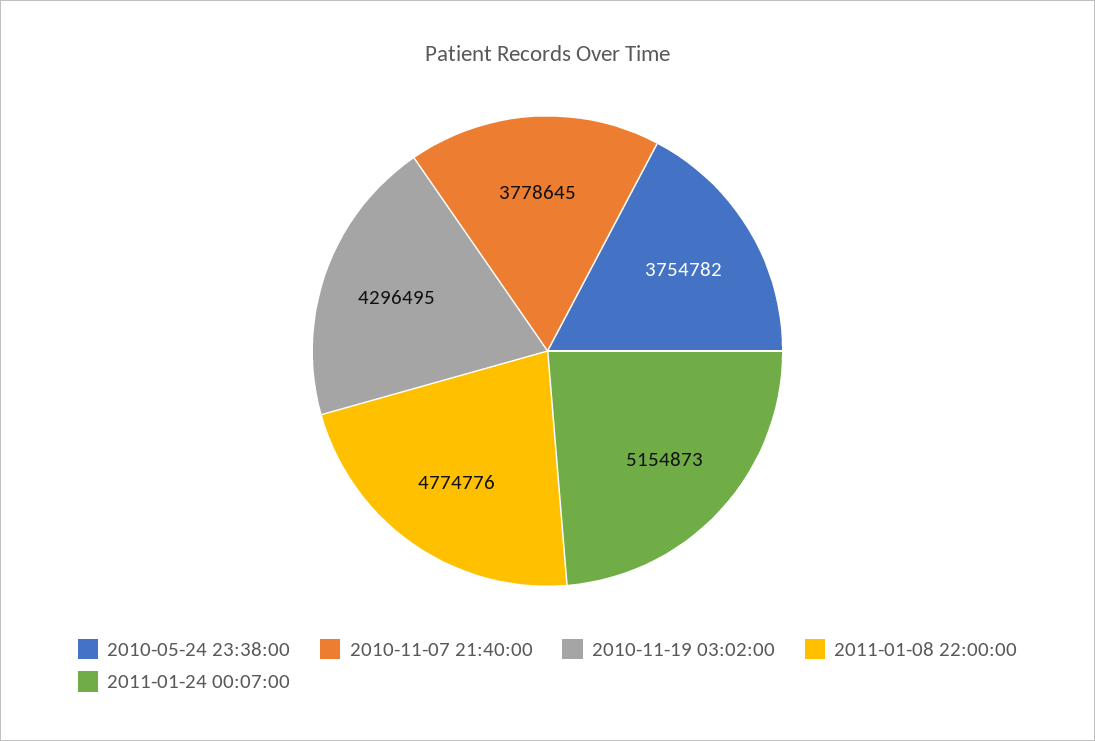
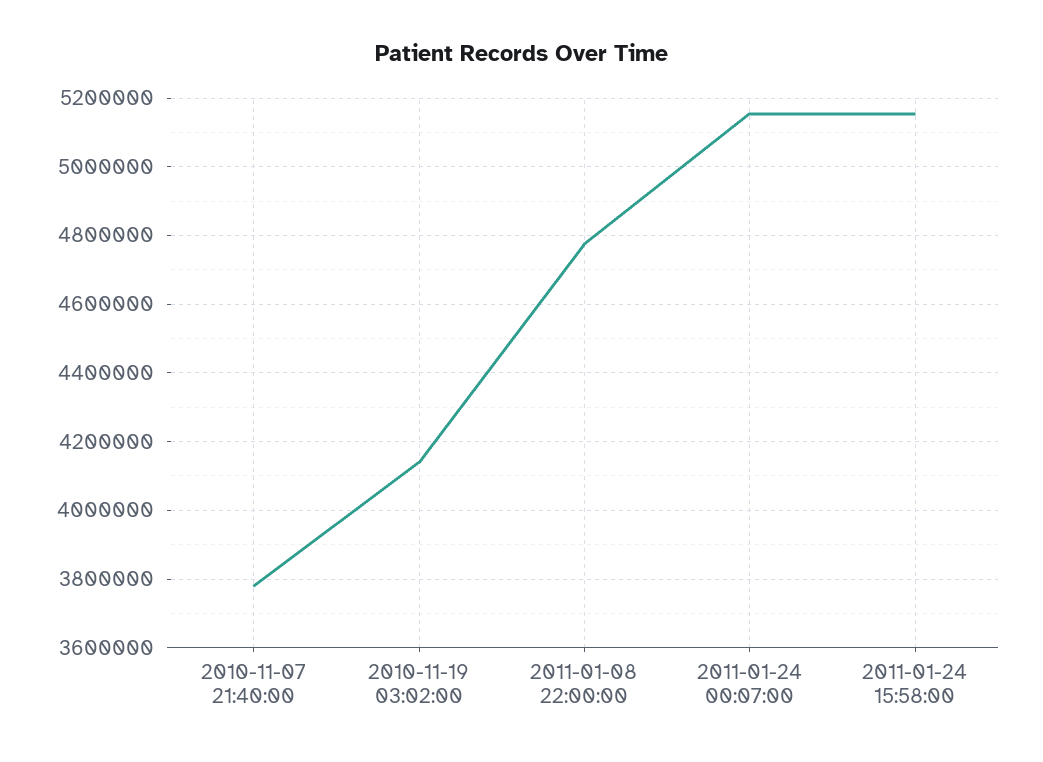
2010-05-24 23:38:00: 3754782 -> none
2010-11-19 03:02:00: 4296495 -> 4140000
2011-01-24 15:58:00: none -> 5160000

